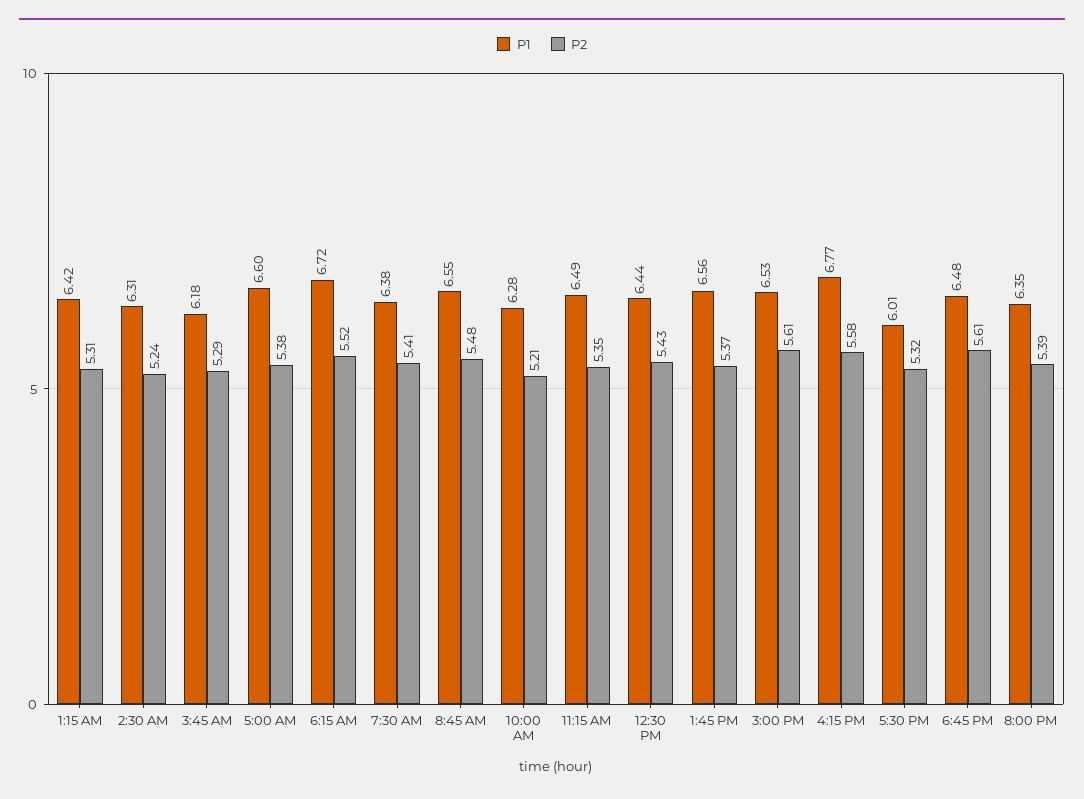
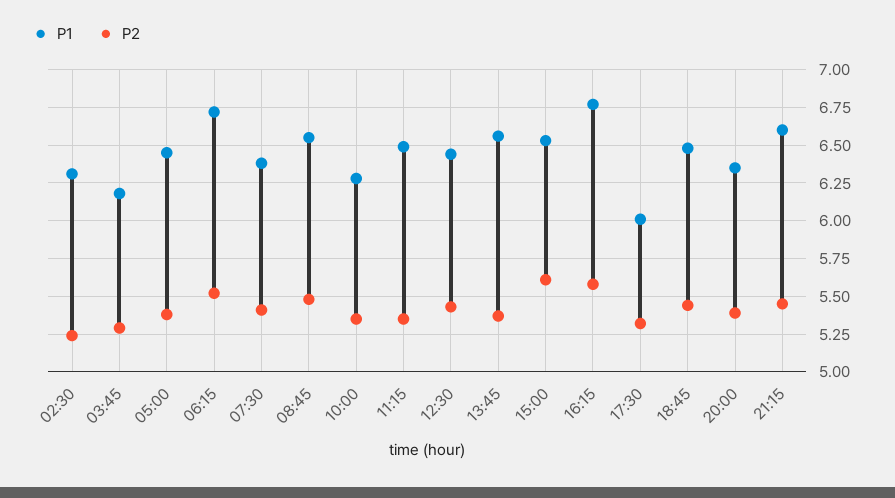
P1, 1:15 AM: 6.42 -> none
P2, 1:15 AM: 5.31 -> none
P1, 5:00 AM: 6.6 -> 6.45
P2, 10:00 AM: 5.21 -> 5.35
P2, 6:45 PM: 5.61 -> 5.45
P1, 21:15: none -> 6.6
P2, 21:15: none -> 5.45

